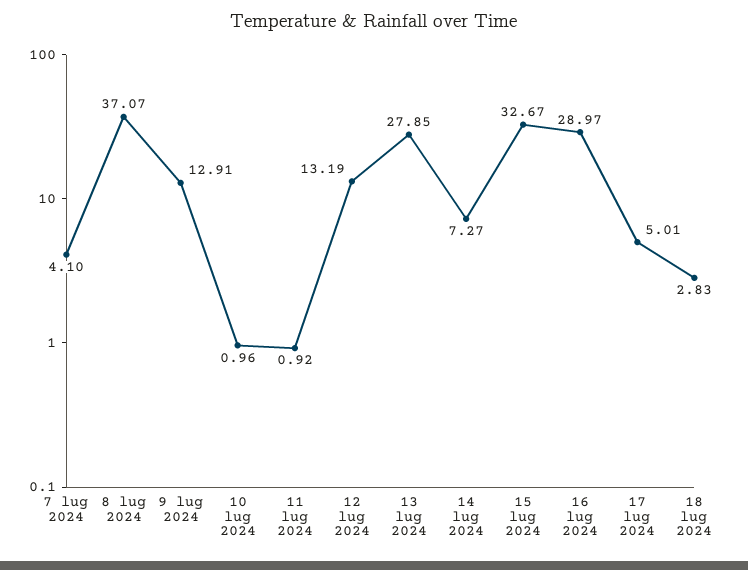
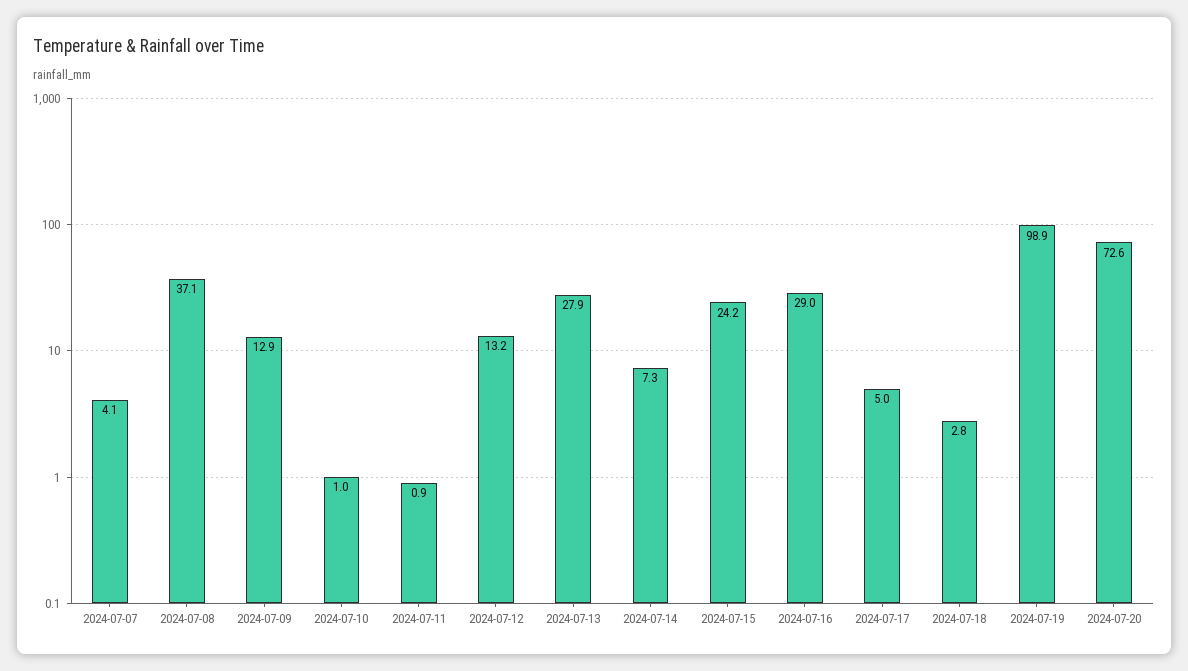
15 lug 2024: 32.67 -> 24.2
2024-07-19: none -> 98.9
2024-07-20: none -> 72.6

